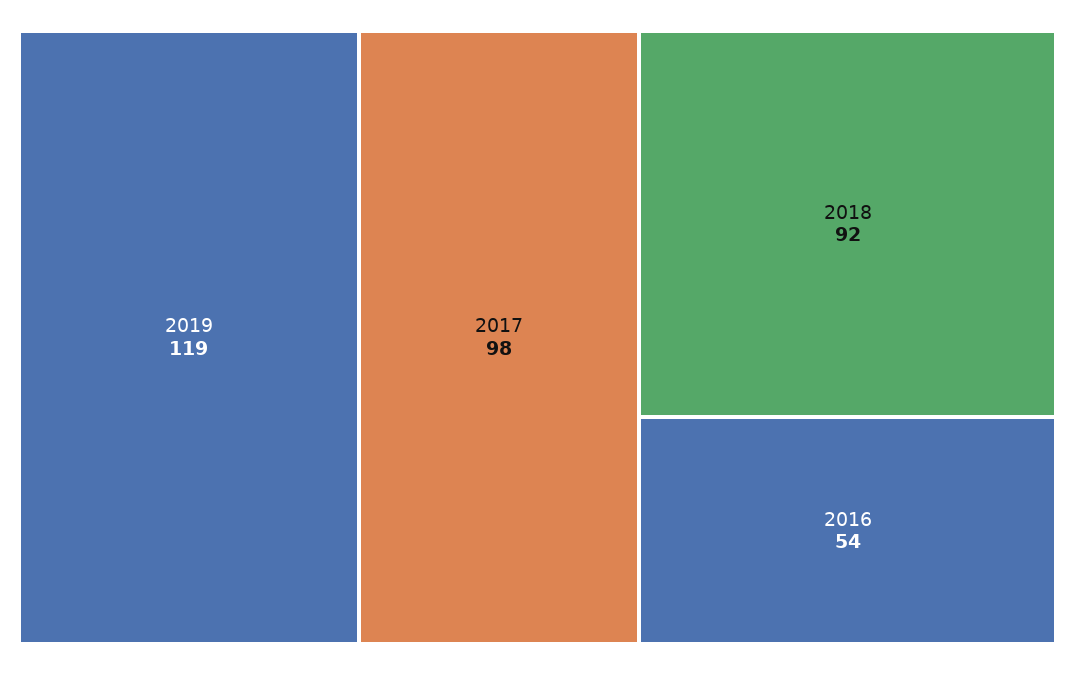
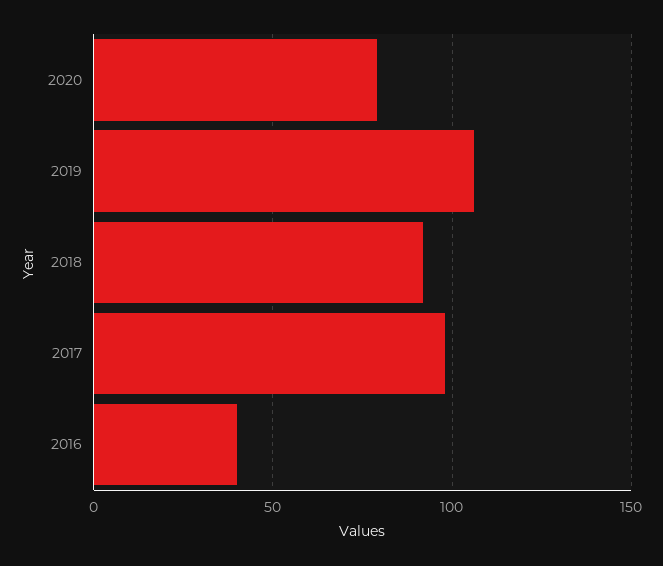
2019: 119 -> 105
2016: 54 -> 40
2020: none -> 80

